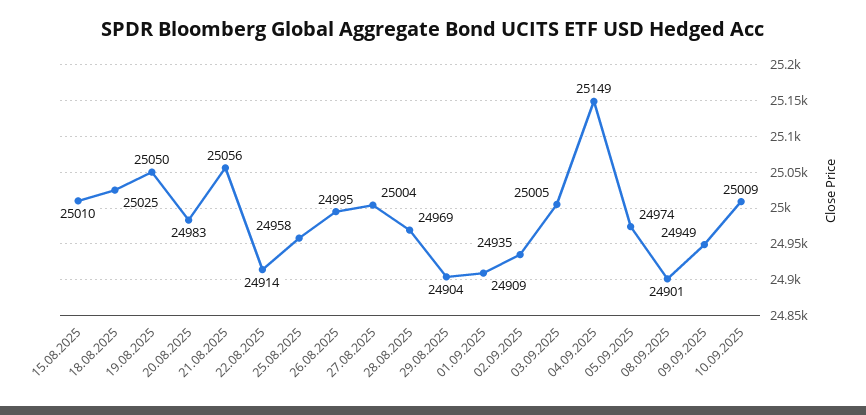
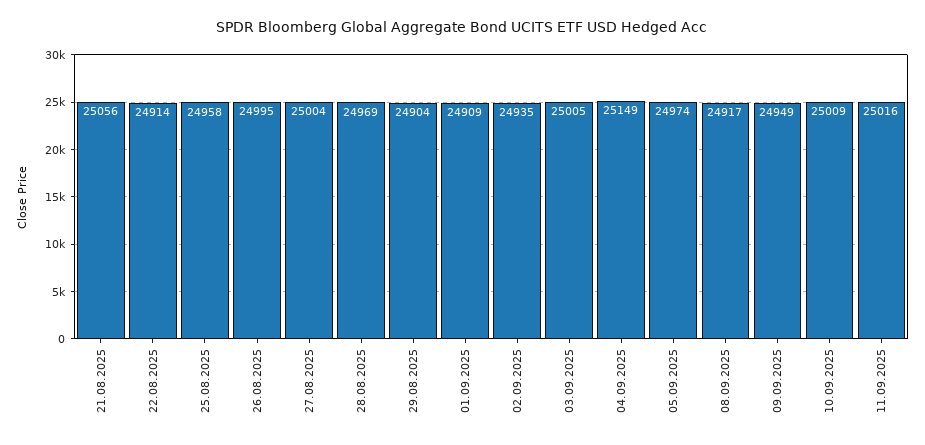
15.08.2025: 25010 -> none
18.08.2025: 25025 -> none
19.08.2025: 25050 -> none
20.08.2025: 24983 -> none
08.09.2025: 24901 -> 24917
11.09.2025: none -> 25016

